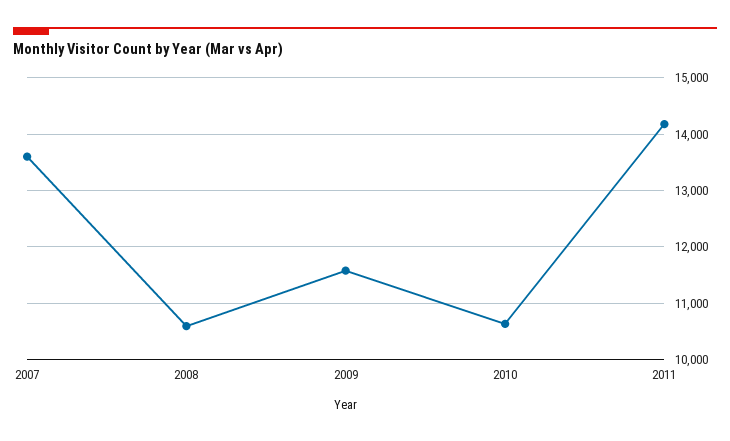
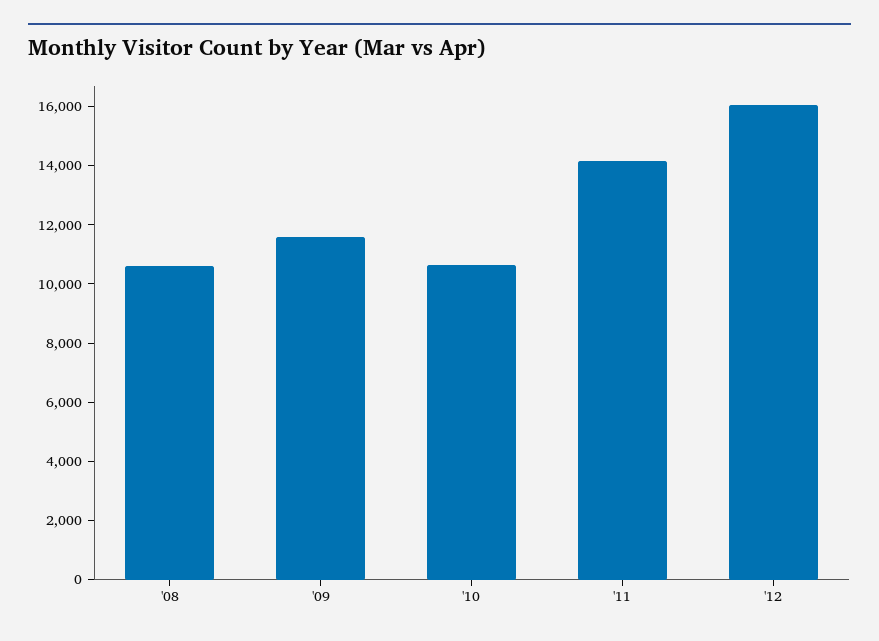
2007: 13600 -> none
'12: none -> 16000

